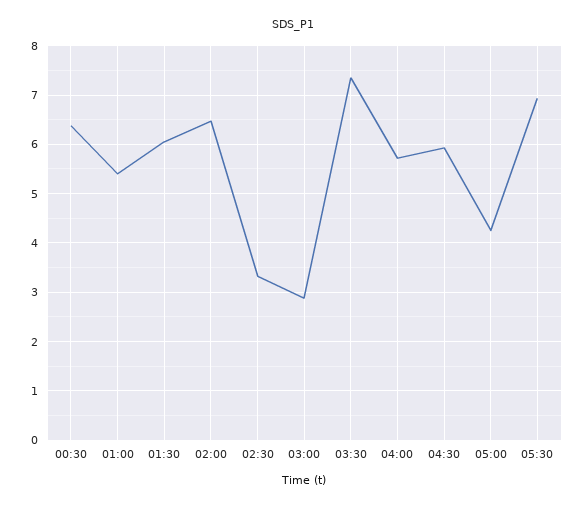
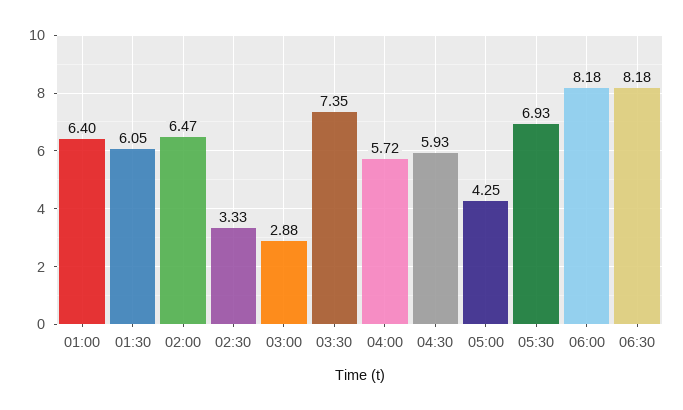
00:30: 6.4 -> none
01:00: 5.4 -> 6.4
06:00: none -> 8.18
06:30: none -> 8.18

